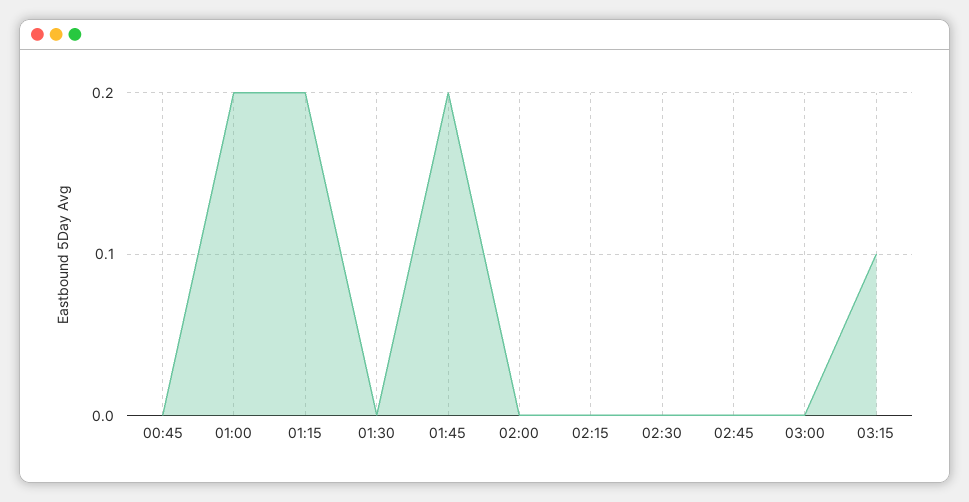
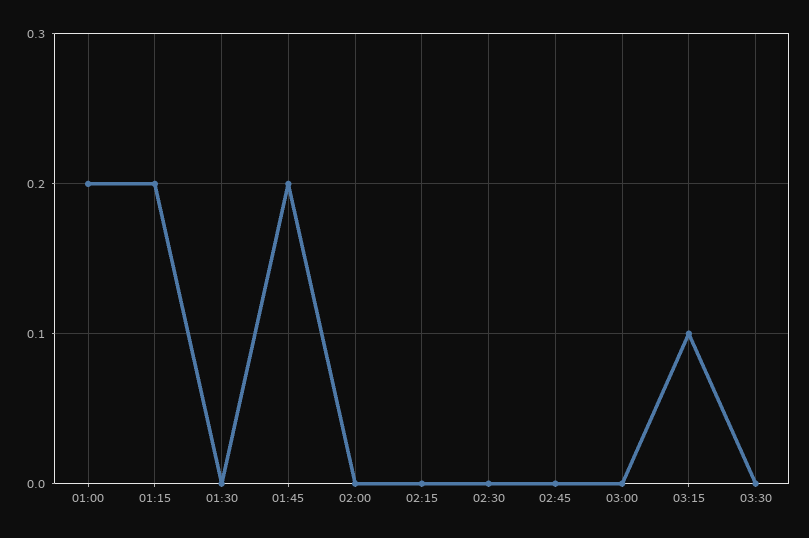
00:45: 0 -> none
03:30: none -> 0

